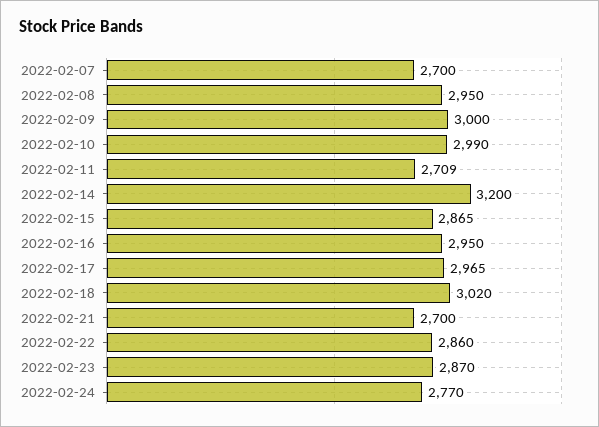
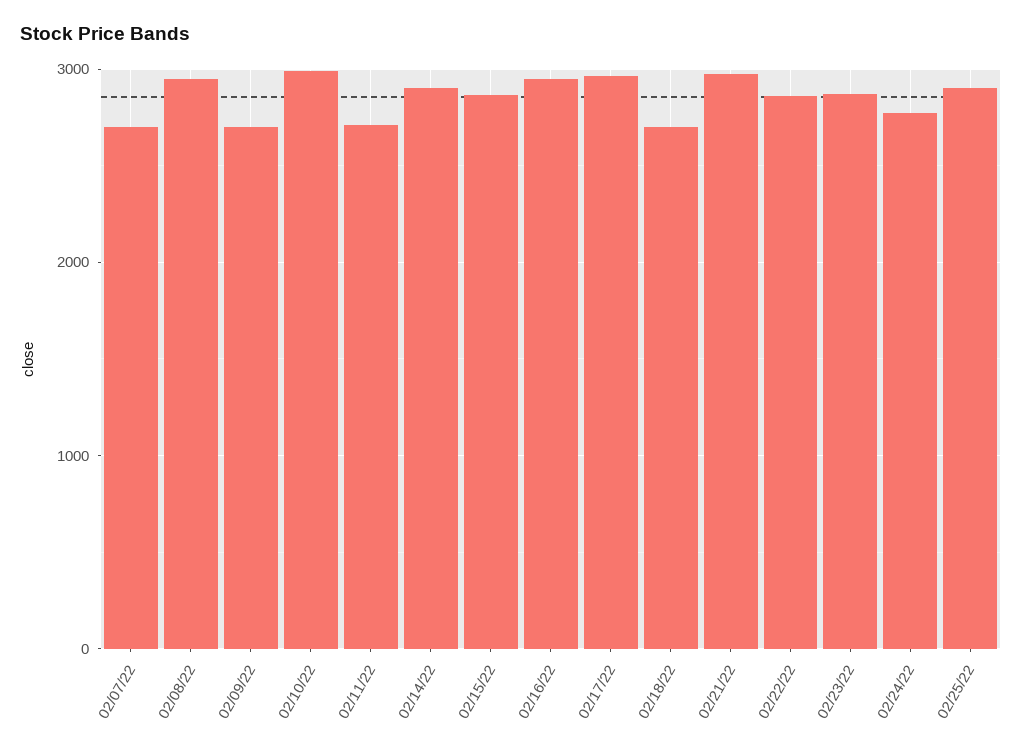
2022-02-09: 3000 -> 2700
2022-02-14: 3200 -> 2900
2022-02-18: 3020 -> 2700
2022-02-21: 2700 -> 3000
02/25/22: none -> 2900

